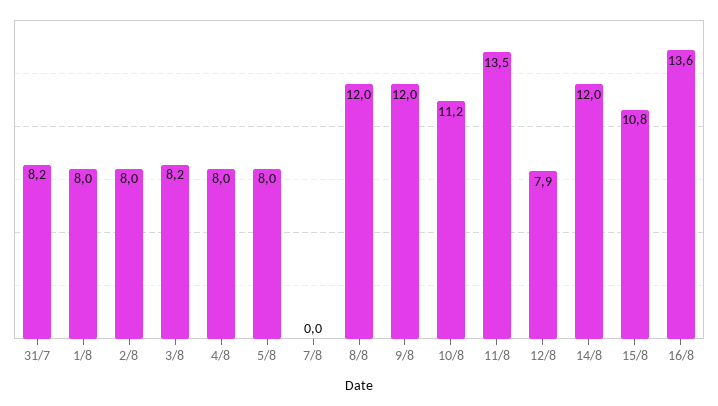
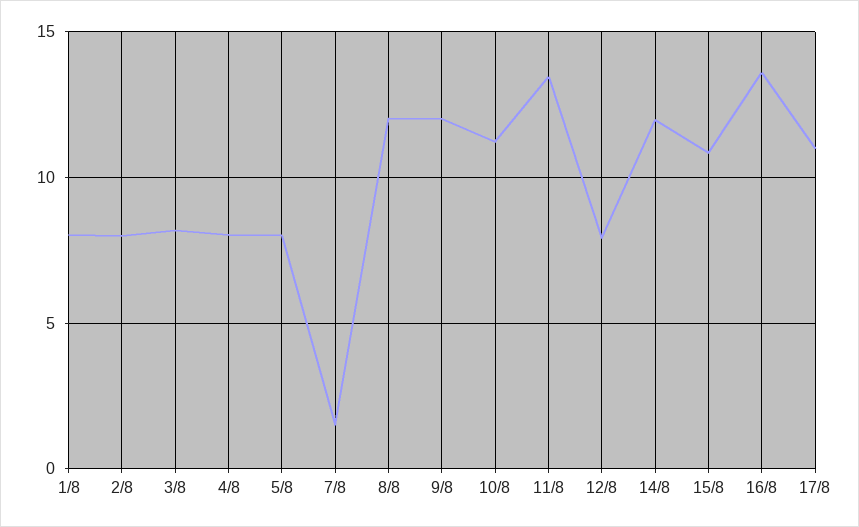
31/7: 8.2 -> none
7/8: 0 -> 1.5
17/8: none -> 11

